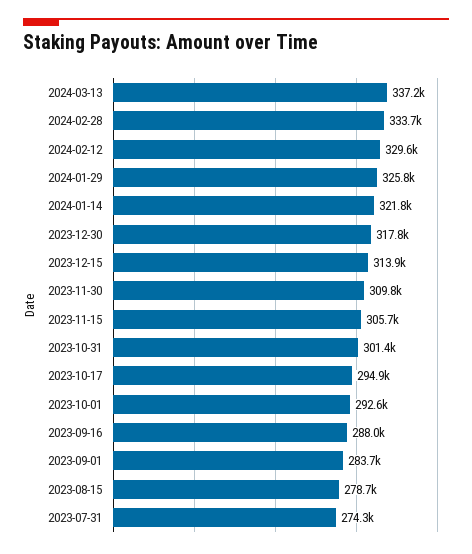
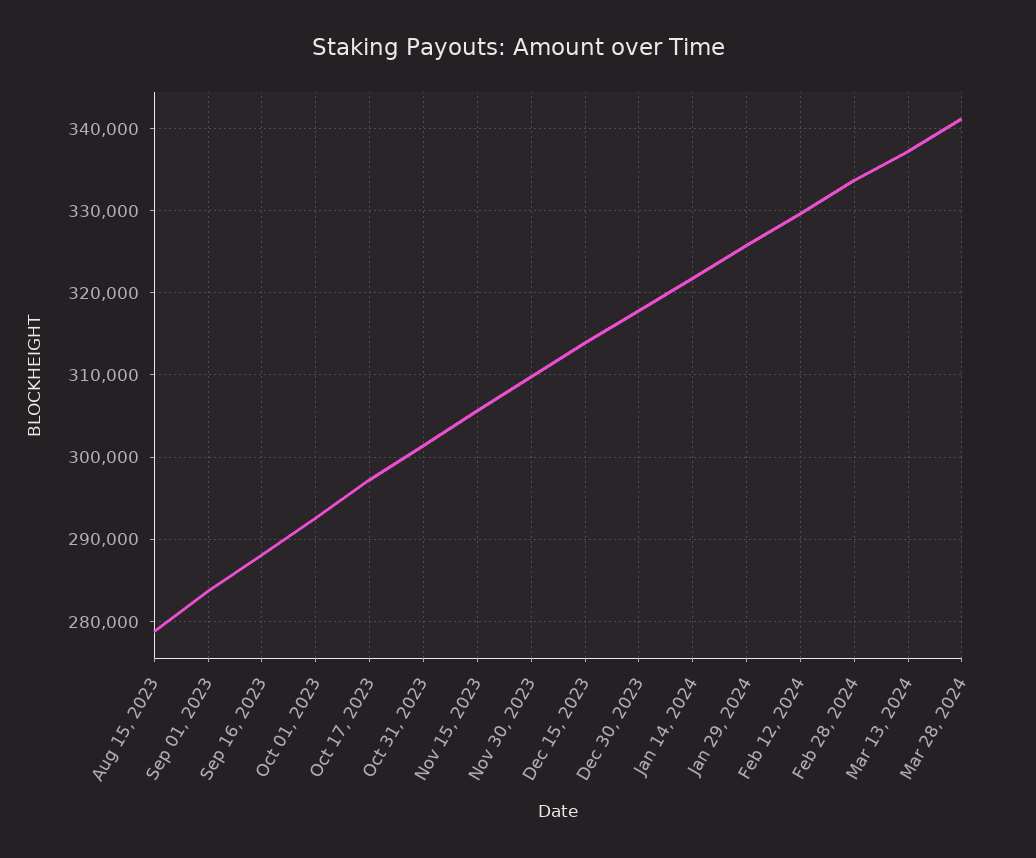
2023-10-17: 294900 -> 297000
2023-07-31: 274300 -> none
Mar 28, 2024: none -> 341000

